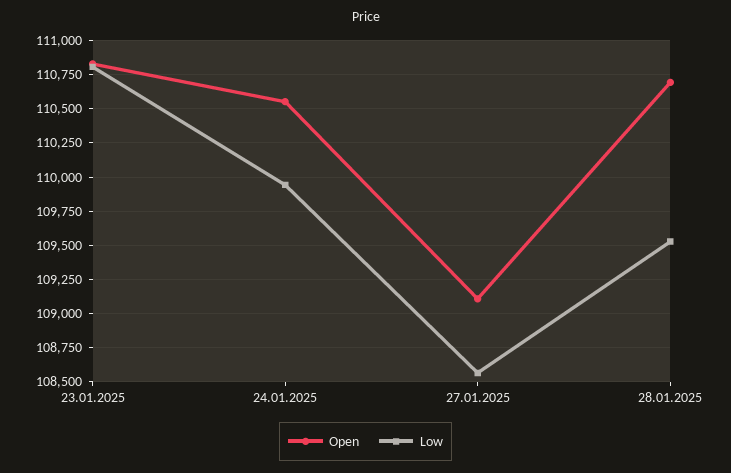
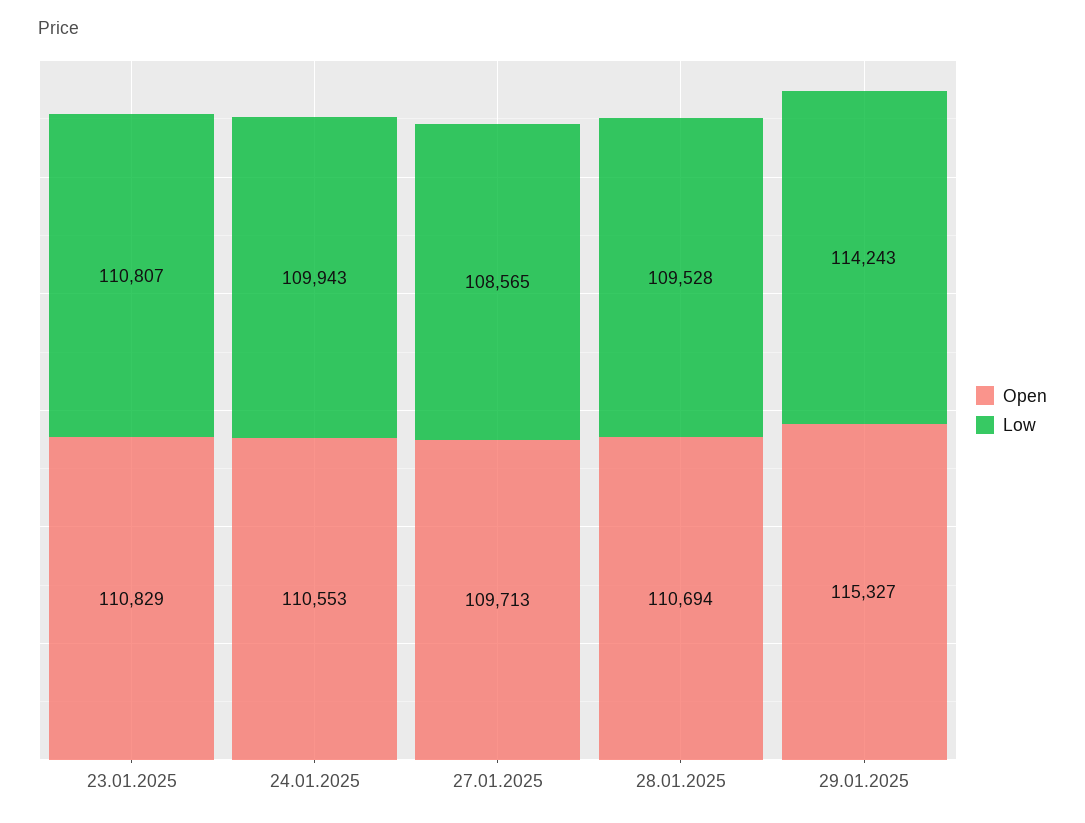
Open, 27.01.2025: 109100 -> 109713
Open, 29.01.2025: none -> 115327
Low, 29.01.2025: none -> 114243

